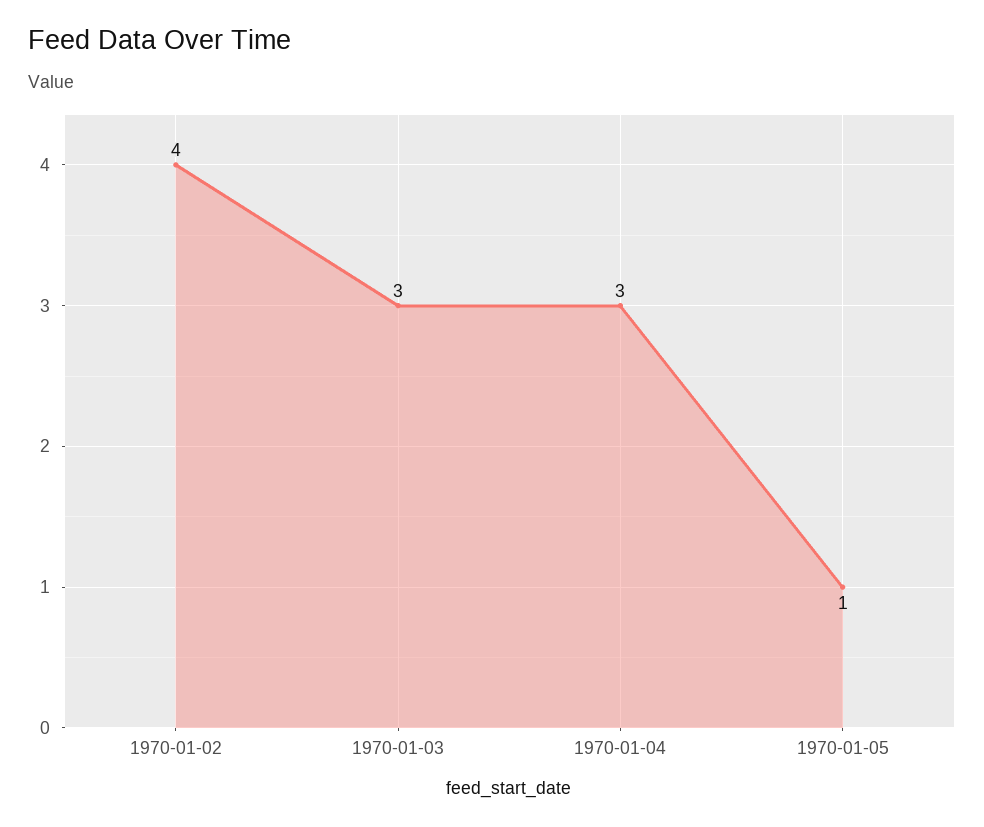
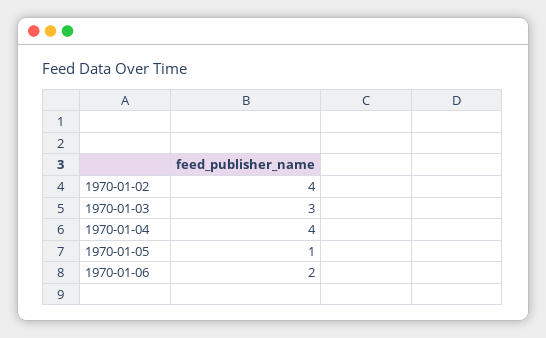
1970-01-04: 3 -> 4
1970-01-06: none -> 2

